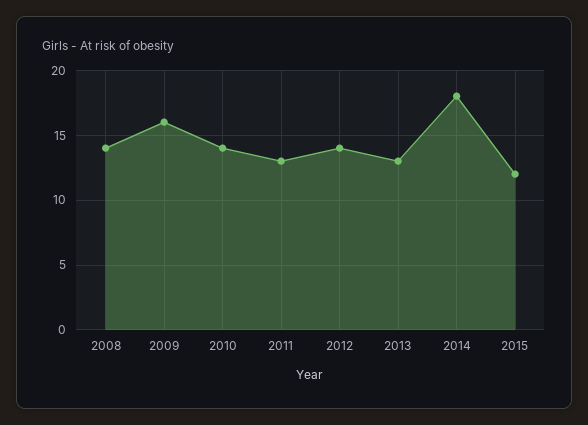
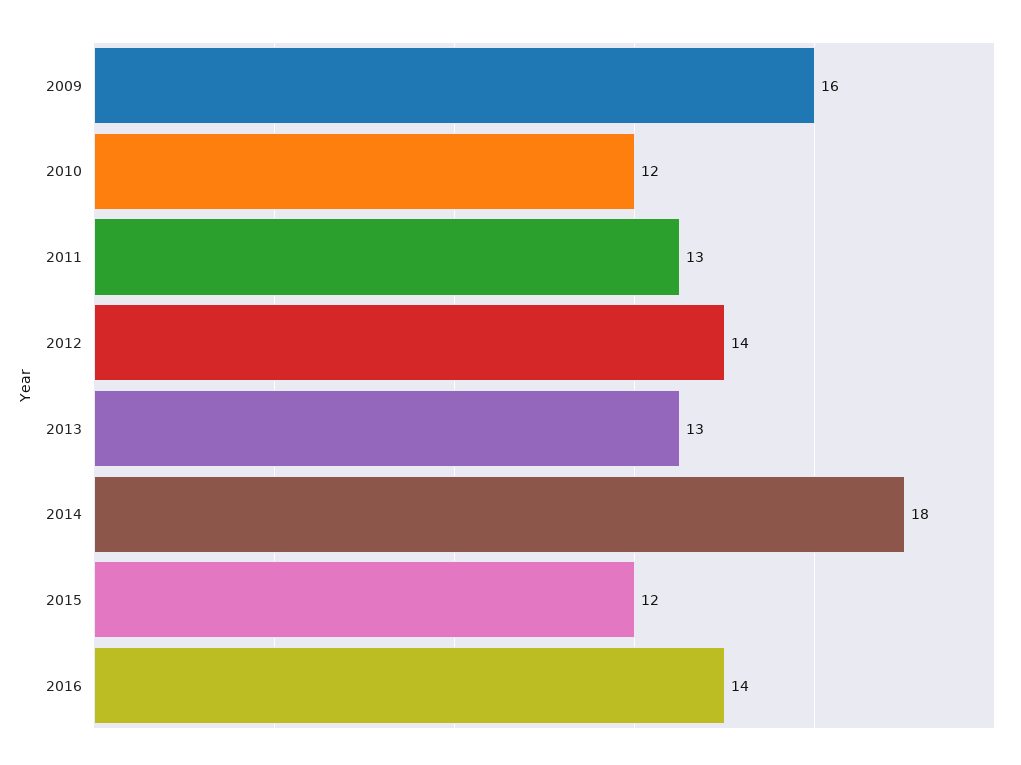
2008: 14 -> none
2010: 14 -> 12
2016: none -> 14

